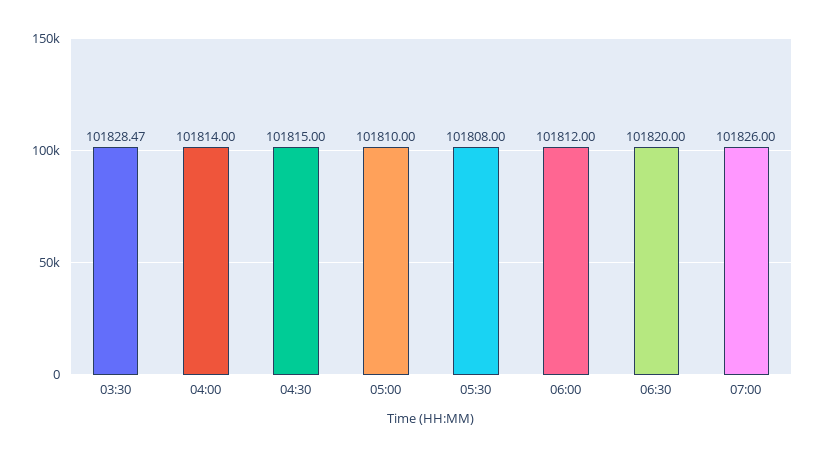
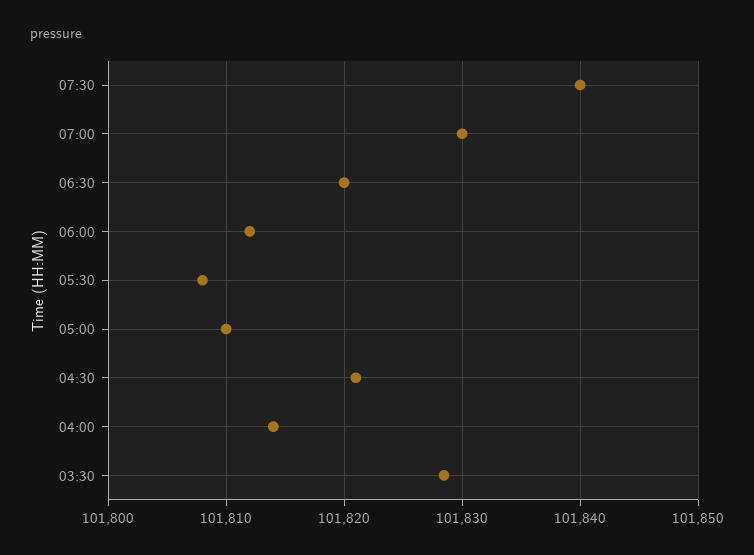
04:30: 101815 -> 101821
07:00: 101826 -> 101830
07:30: none -> 101840

